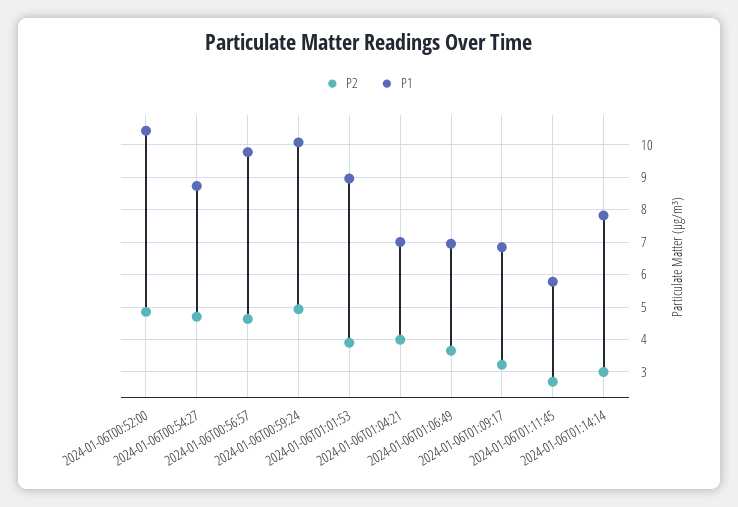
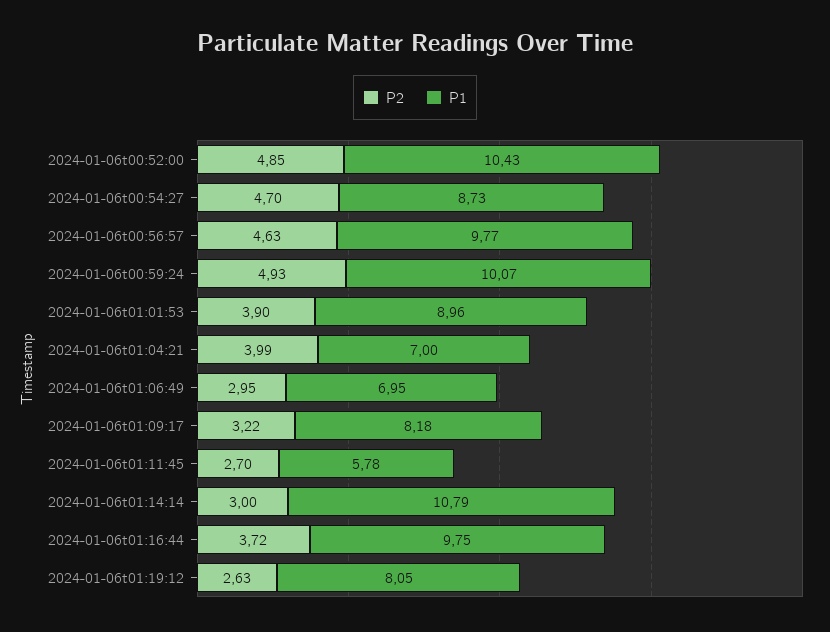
P2, 2024-01-06T01:06:49: 3.6 -> 2.95
P1, 2024-01-06T01:09:17: 6.8 -> 8.18
P1, 2024-01-06T01:14:14: 7.8 -> 10.79
P2, 2024-01-06t01:16:44: none -> 3.72
P1, 2024-01-06t01:16:44: none -> 9.75
P2, 2024-01-06t01:19:12: none -> 2.63
P1, 2024-01-06t01:19:12: none -> 8.05

